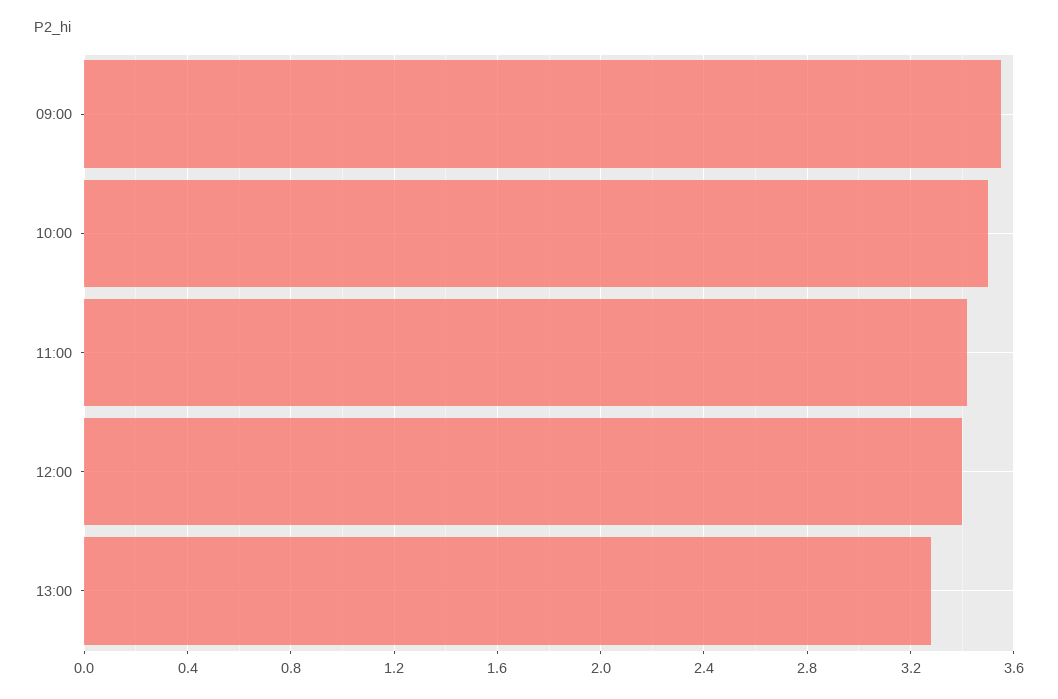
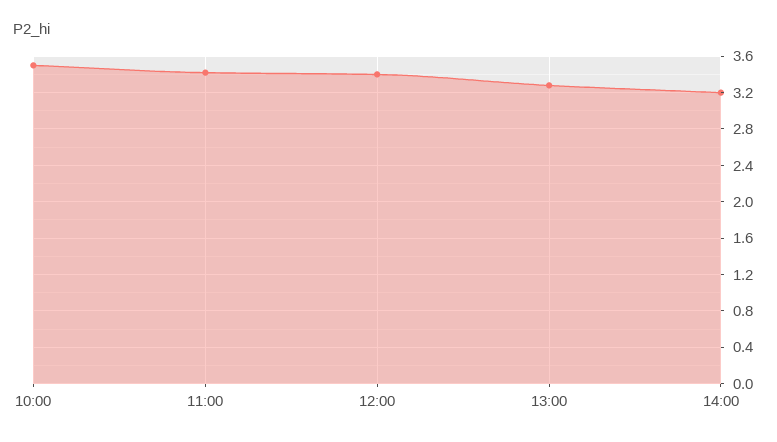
09:00: 3.55 -> none
14:00: none -> 3.2

